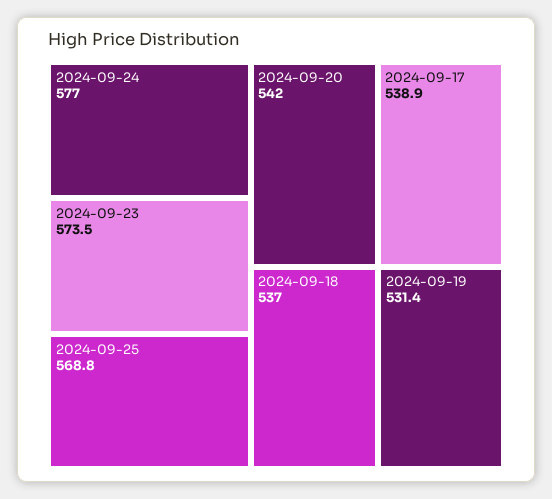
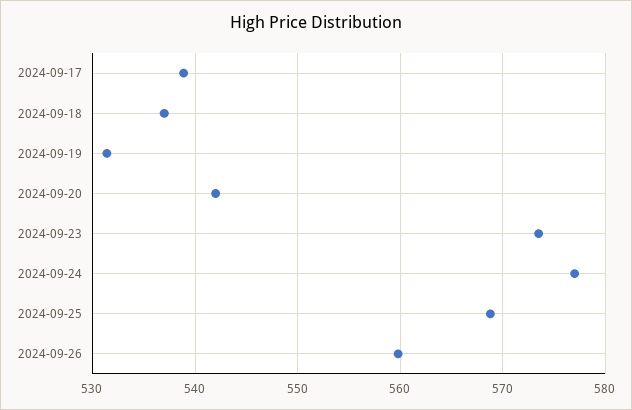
2024-09-26: none -> 560

